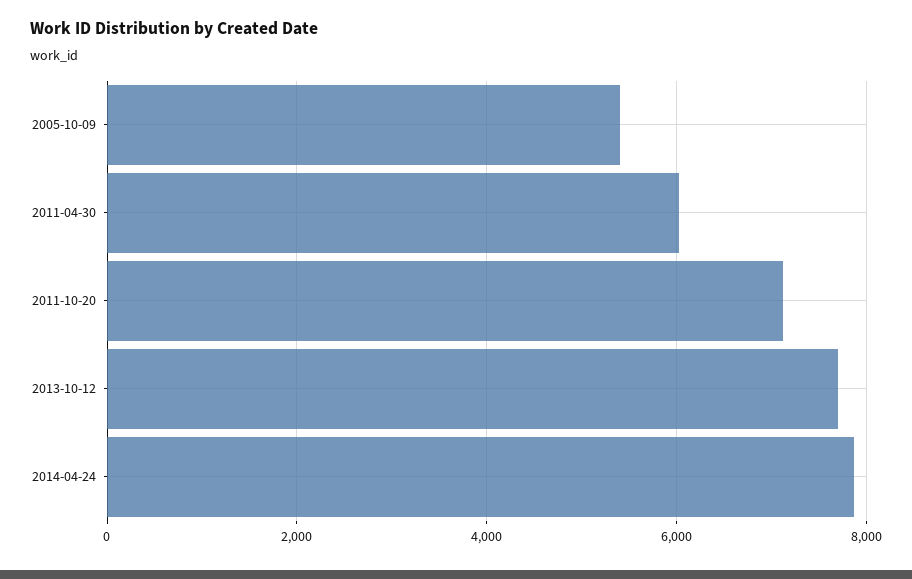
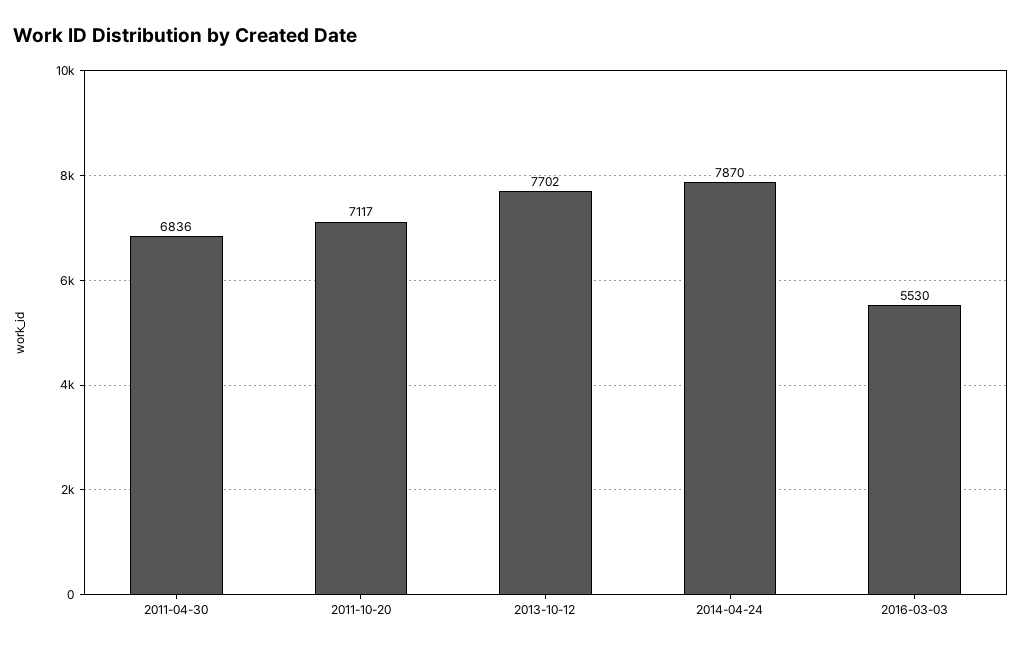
2005-10-09: 5400 -> none
2011-04-30: 6000 -> 6836
2016-03-03: none -> 5530

